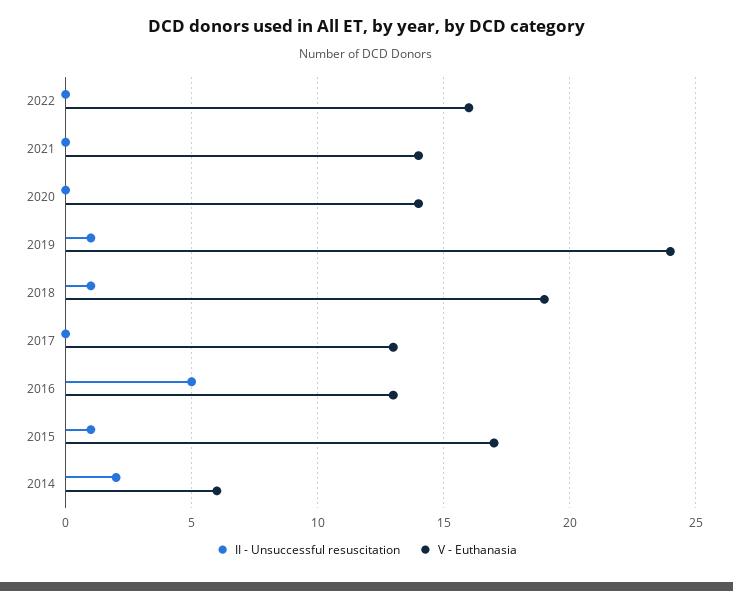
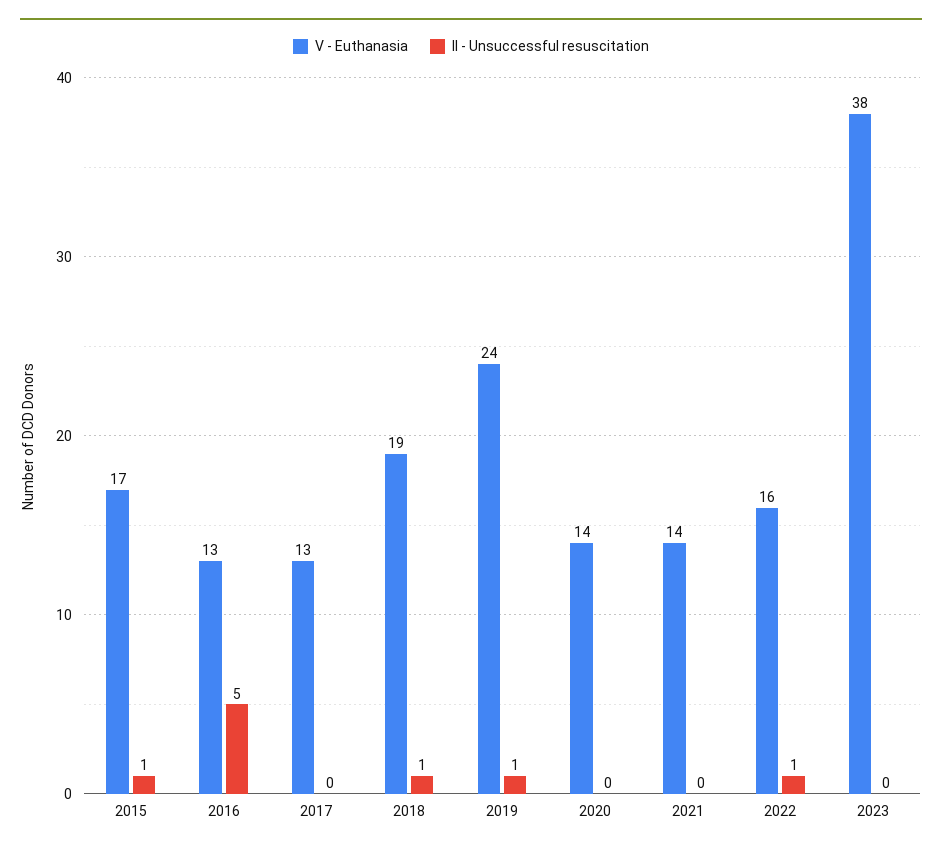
II - Unsuccessful resuscitation, 2022: 0 -> 1
II - Unsuccessful resuscitation, 2014: 2 -> none
V - Euthanasia, 2014: 6 -> none
V - Euthanasia, 2023: none -> 38
II - Unsuccessful resuscitation, 2023: none -> 0

